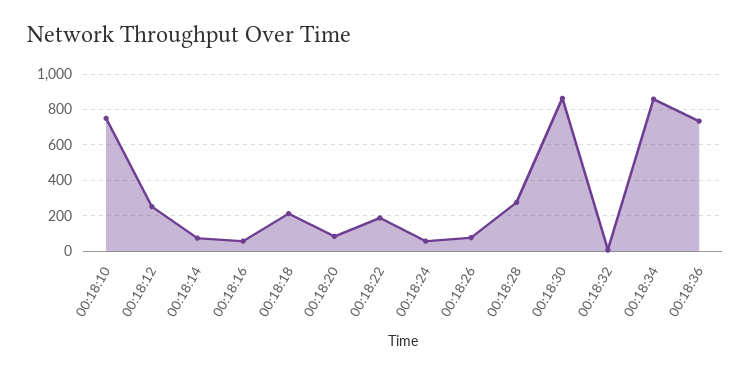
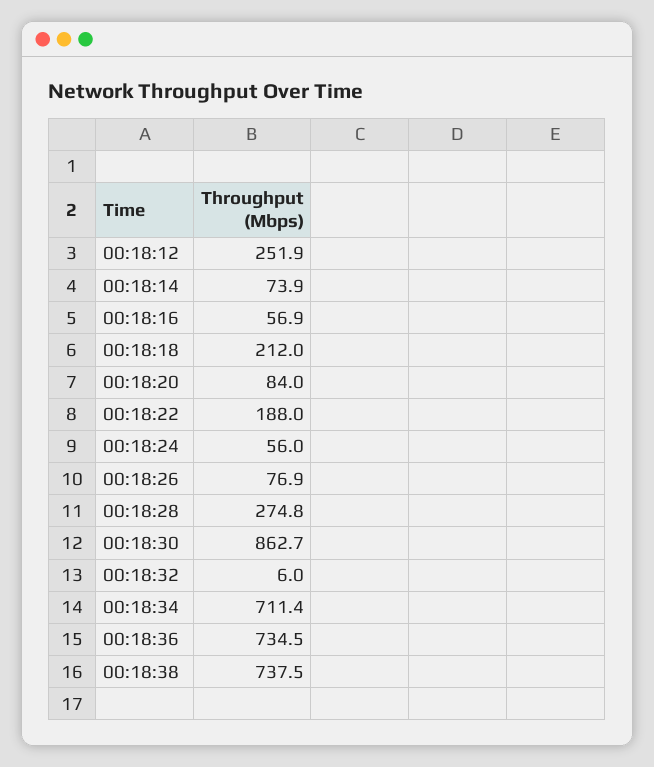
00:18:10: 750 -> none
00:18:34: 850 -> 711.4
00:18:38: none -> 737.5

